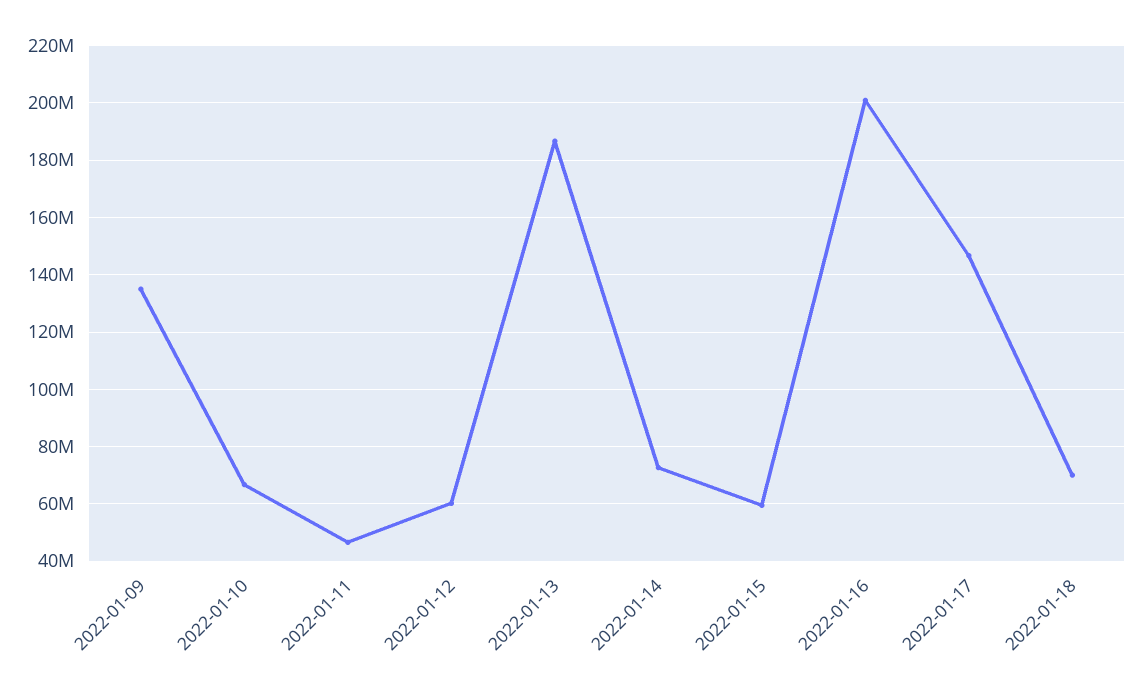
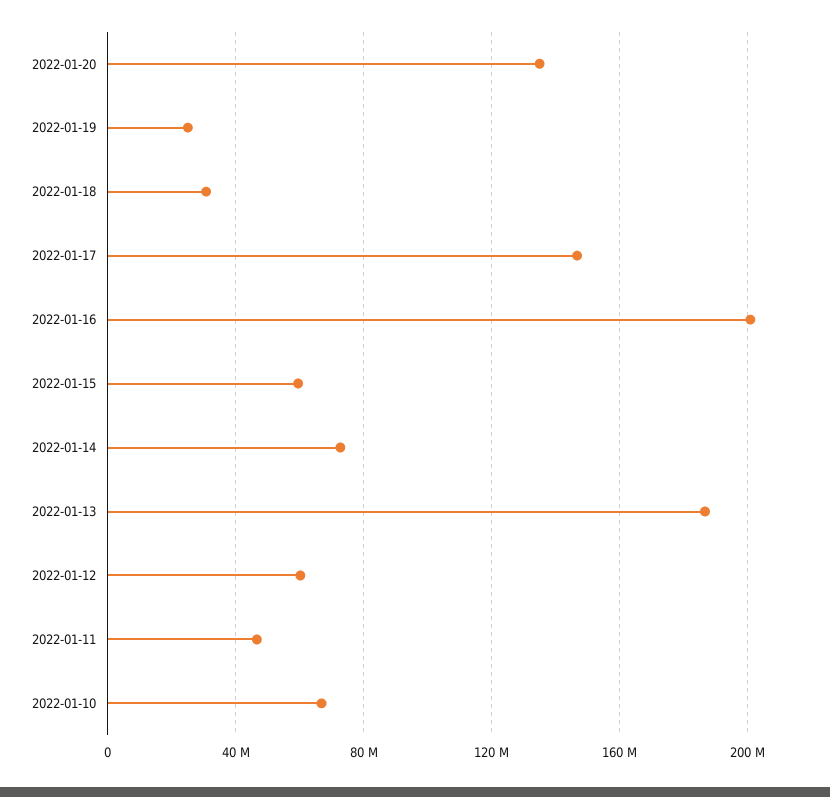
2022-01-09: 135000000 -> none
2022-01-18: 70000000 -> 30000000
2022-01-20: none -> 135000000
2022-01-19: none -> 25000000

